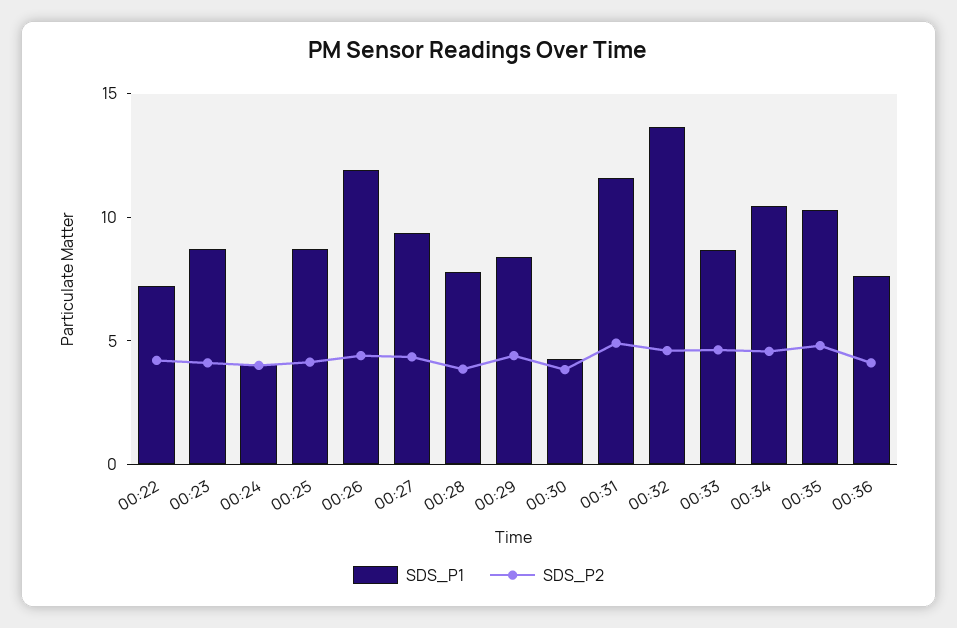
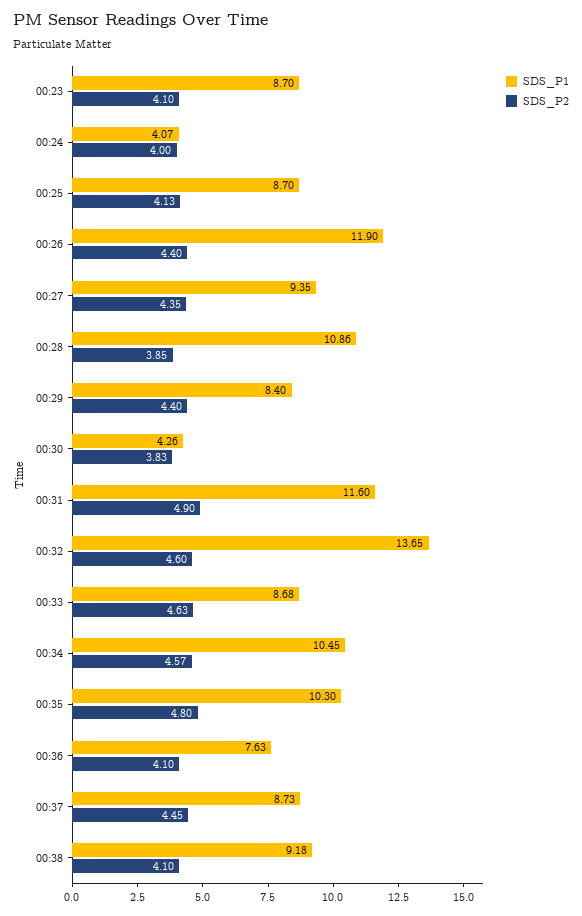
SDS_P1, 00:22: 7 -> none
SDS_P2, 00:22: 4 -> none
SDS_P1, 00:28: 8 -> 10.86
SDS_P1, 00:37: none -> 8.73
SDS_P2, 00:37: none -> 4.45
SDS_P1, 00:38: none -> 9.18
SDS_P2, 00:38: none -> 4.1

